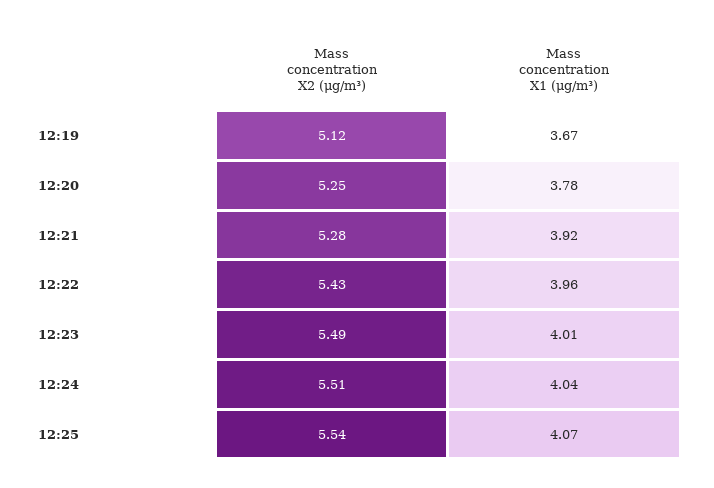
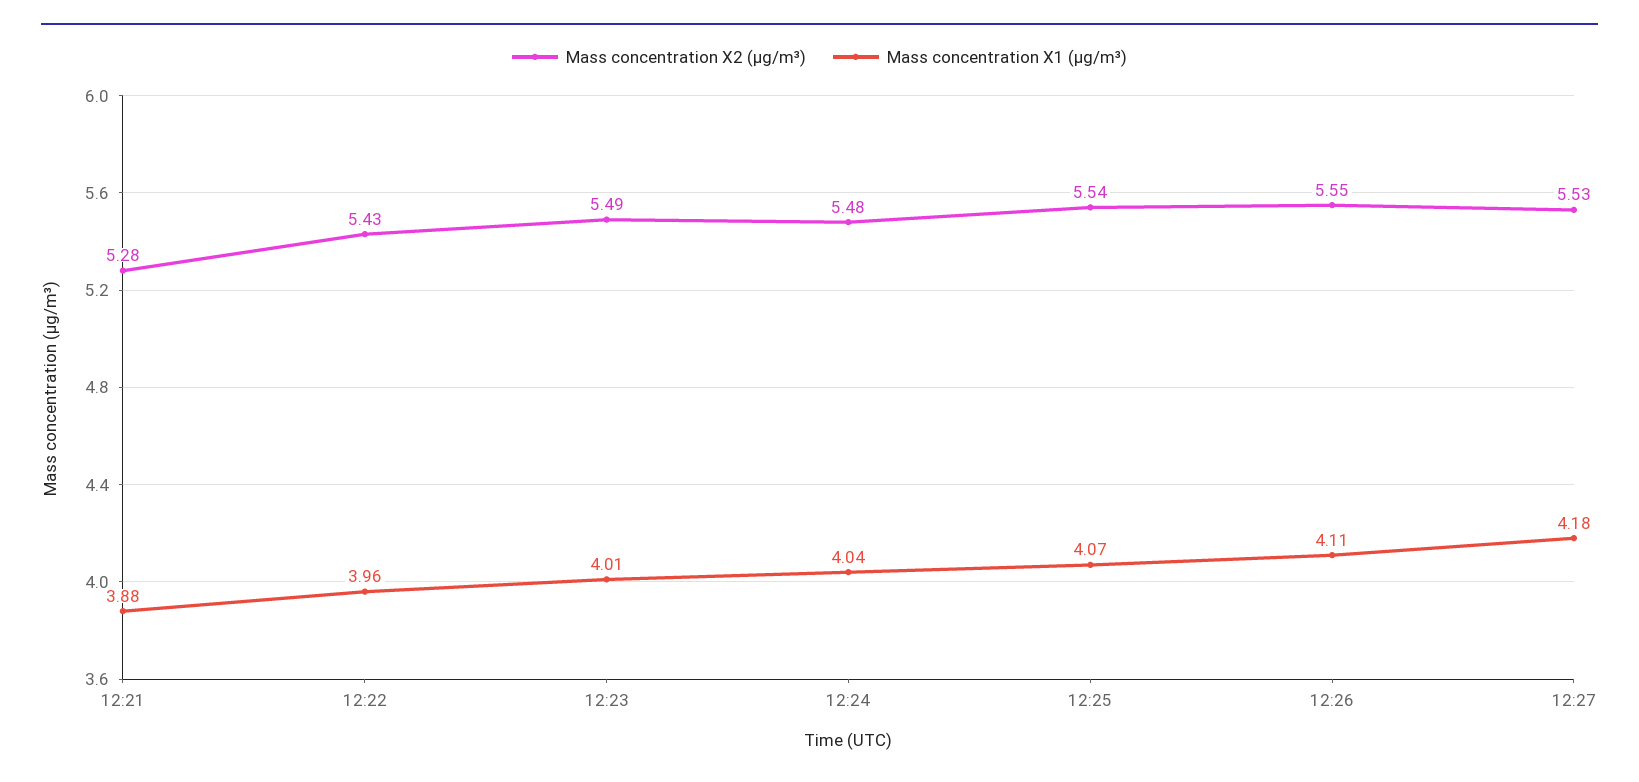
Mass concentration X2 (μg/m³), 12:19: 5.12 -> none
Mass concentration X1 (μg/m³), 12:19: 3.67 -> none
Mass concentration X2 (μg/m³), 12:20: 5.25 -> none
Mass concentration X1 (μg/m³), 12:20: 3.78 -> none
Mass concentration X1 (μg/m³), 12:21: 3.92 -> 3.88
Mass concentration X2 (μg/m³), 12:24: 5.51 -> 5.48
Mass concentration X2 (μg/m³), 12:26: none -> 5.55
Mass concentration X1 (μg/m³), 12:26: none -> 4.11
Mass concentration X2 (μg/m³), 12:27: none -> 5.53
Mass concentration X1 (μg/m³), 12:27: none -> 4.18

